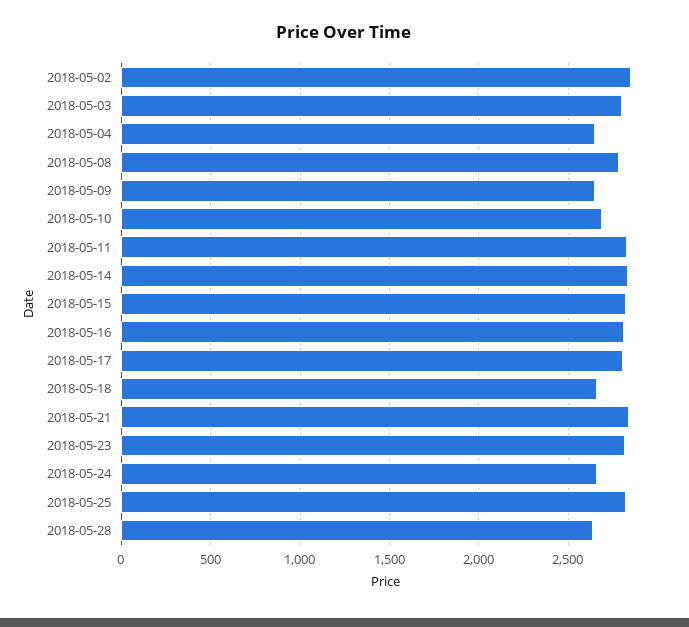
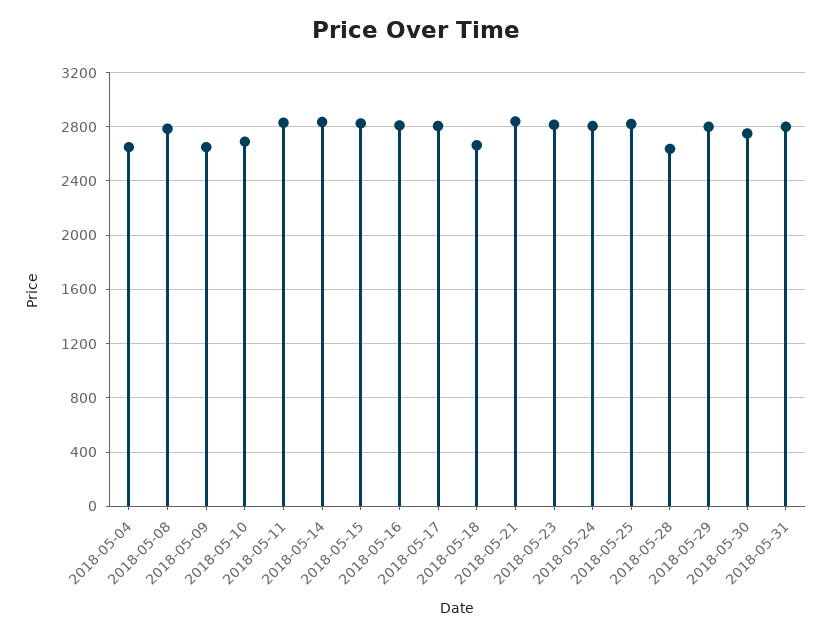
2018-05-02: 2850 -> none
2018-05-03: 2800 -> none
2018-05-24: 2650 -> 2800
2018-05-29: none -> 2800
2018-05-30: none -> 2750
2018-05-31: none -> 2800

